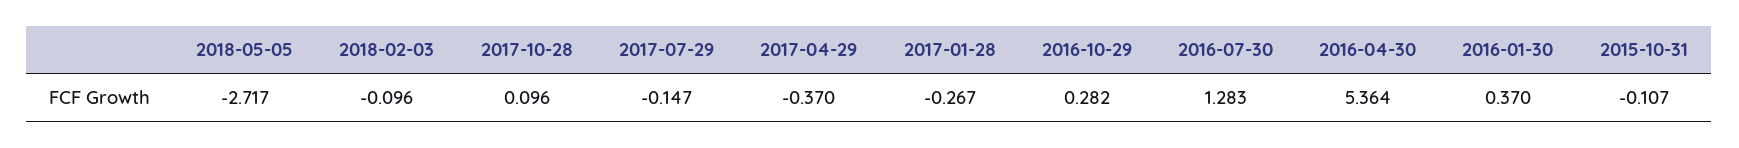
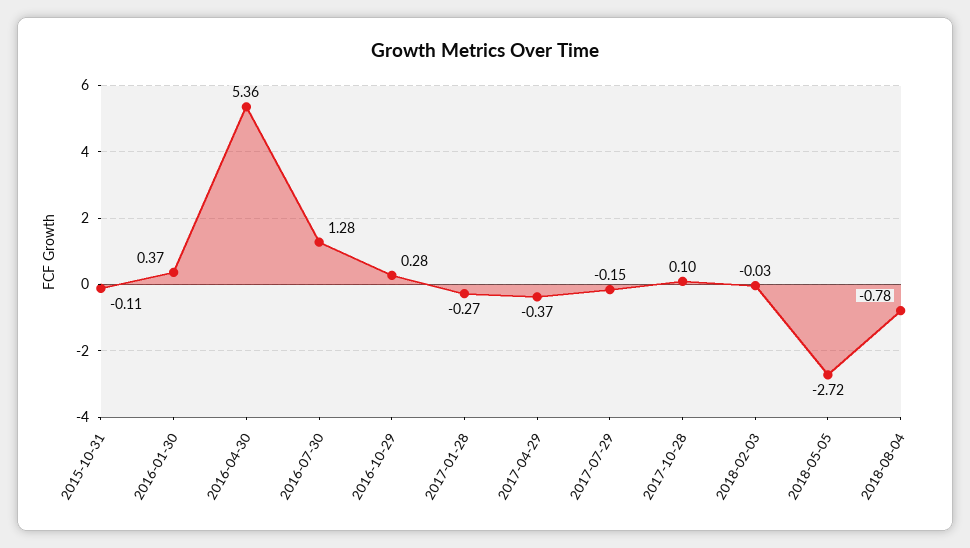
2018-02-03: -0.096 -> -0.03
2018-08-04: none -> -0.78

